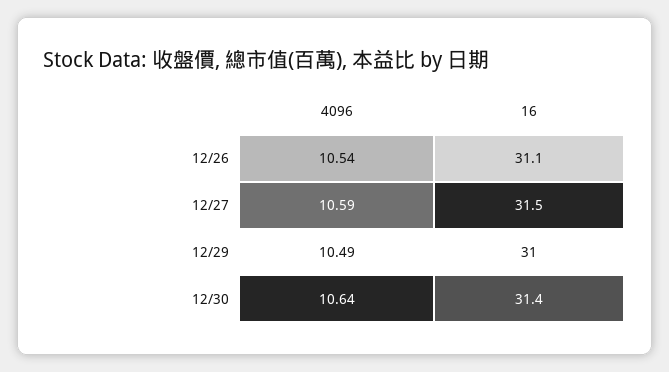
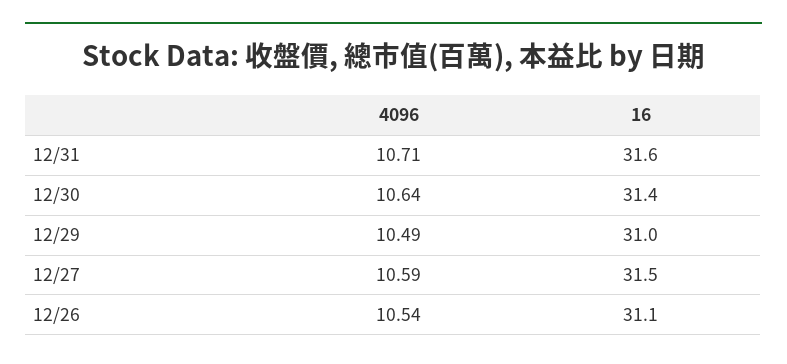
4096, 12/31: none -> 10.71
16, 12/31: none -> 31.6

